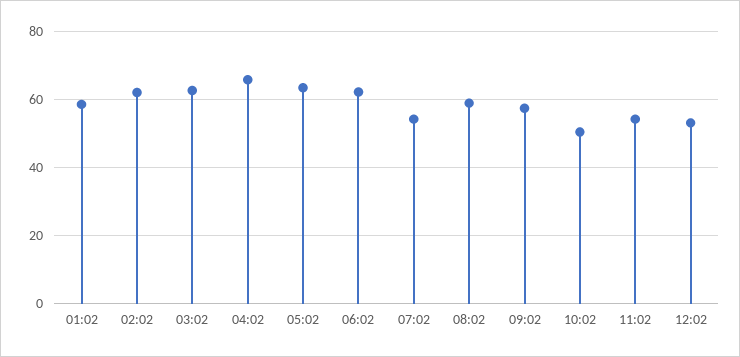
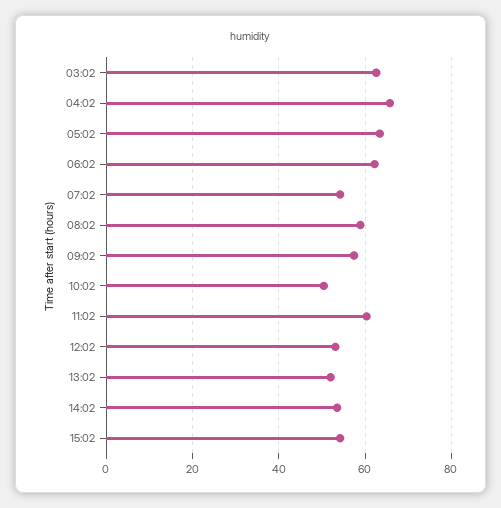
01:02: 58 -> none
02:02: 62 -> none
11:02: 54 -> 60
13:02: none -> 52
14:02: none -> 54
15:02: none -> 54

